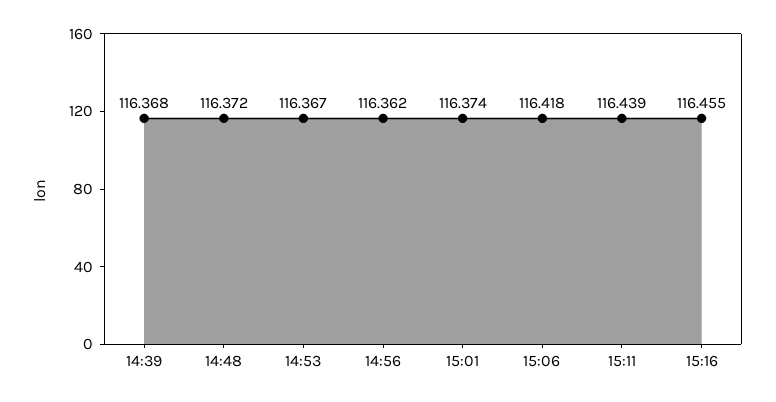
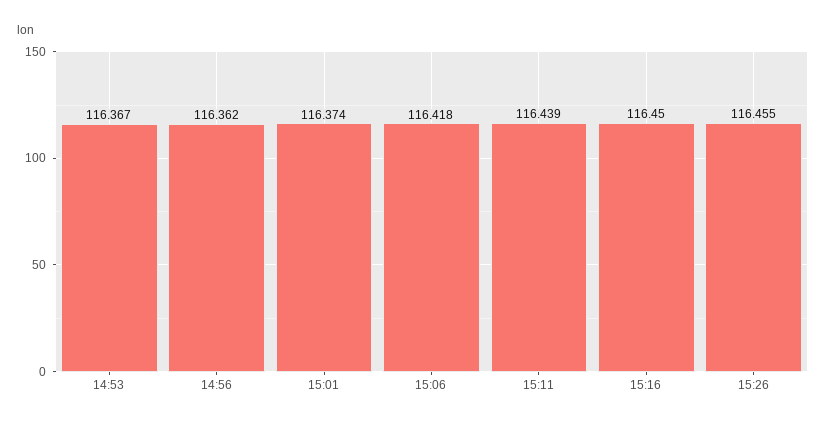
14:39: 116.368 -> none
14:48: 116.372 -> none
15:16: 116.455 -> 116.45
15:26: none -> 116.455

